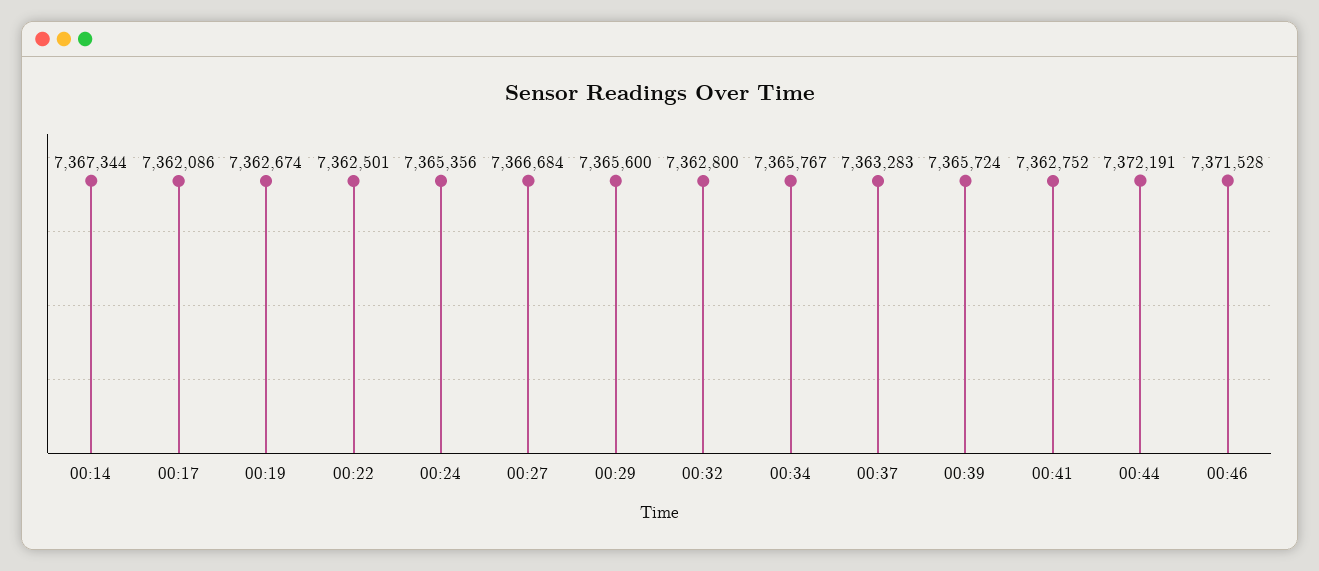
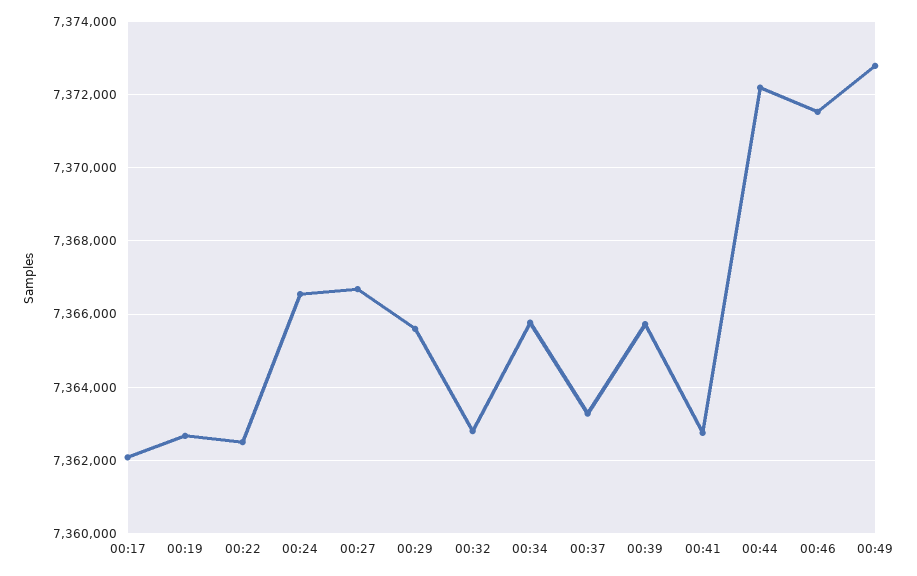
00:14: 7367344 -> none
00:24: 7365356 -> 7366600
00:49: none -> 7372800

